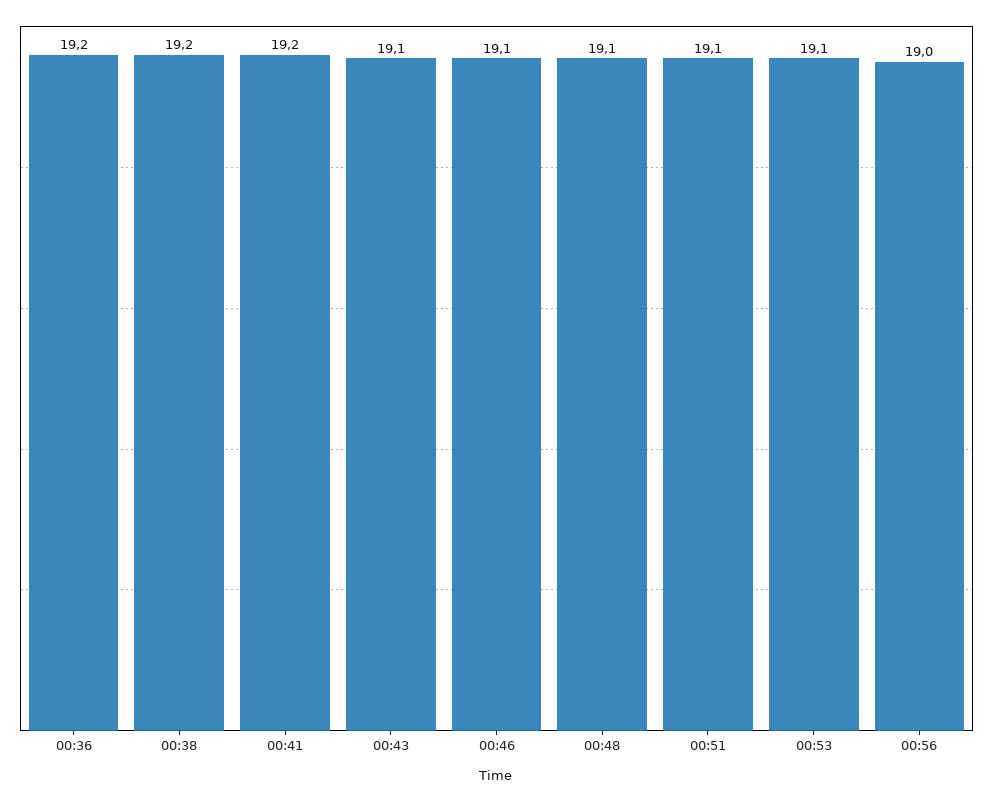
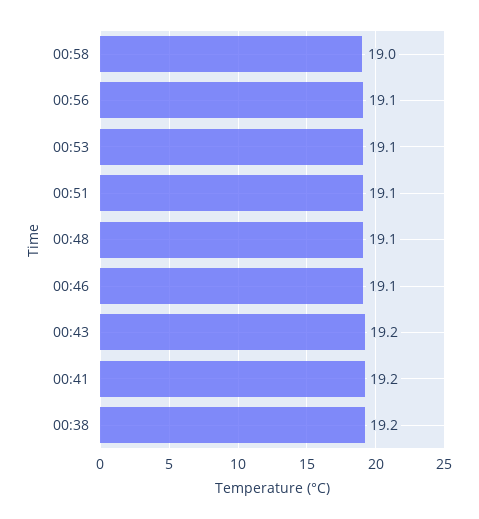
00:36: 19.2 -> none
00:43: 19.1 -> 19.2
00:56: 19 -> 19.1
00:58: none -> 19

